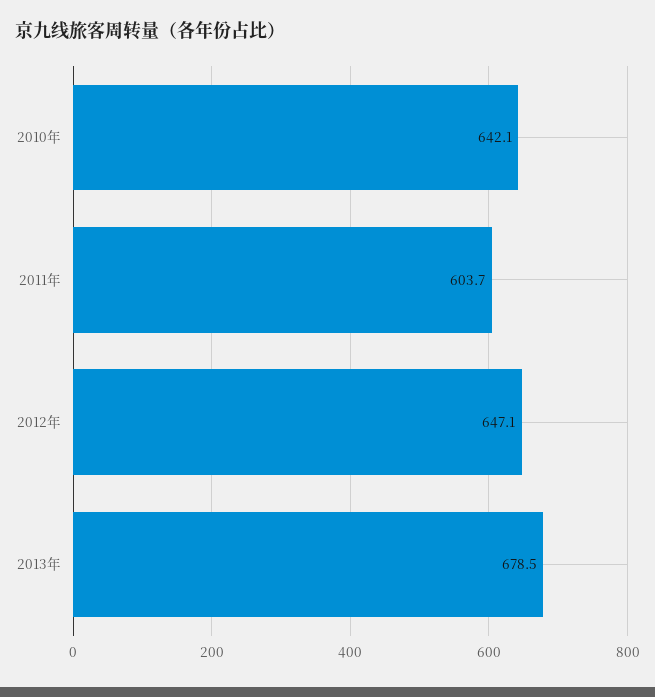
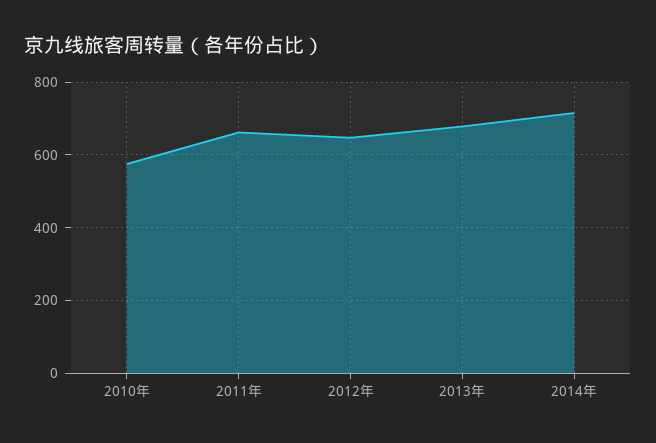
2010年: 642.1 -> 580
2011年: 603.7 -> 660
2014年: none -> 720

